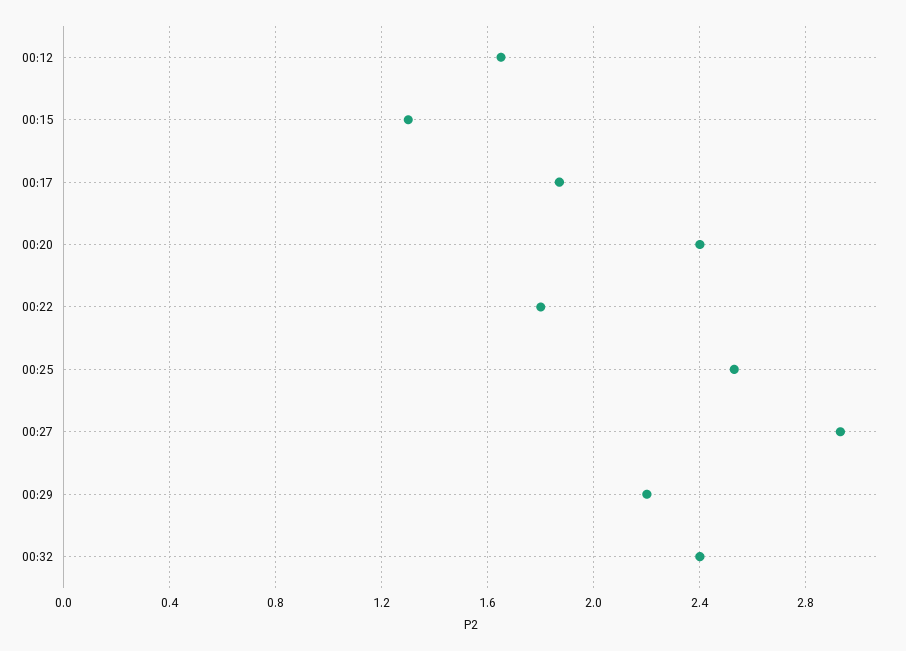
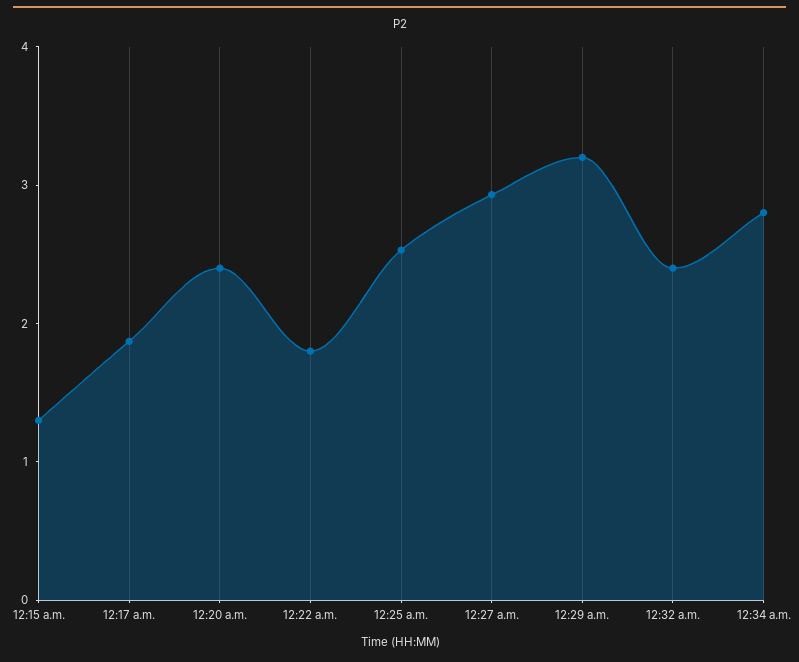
00:12: 1.65 -> none
00:29: 2.2 -> 3.2
12:34 a.m.: none -> 2.8

